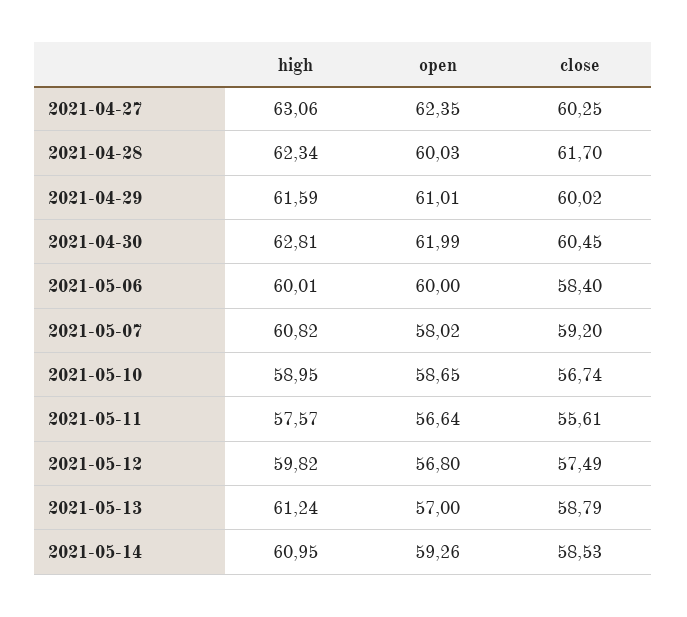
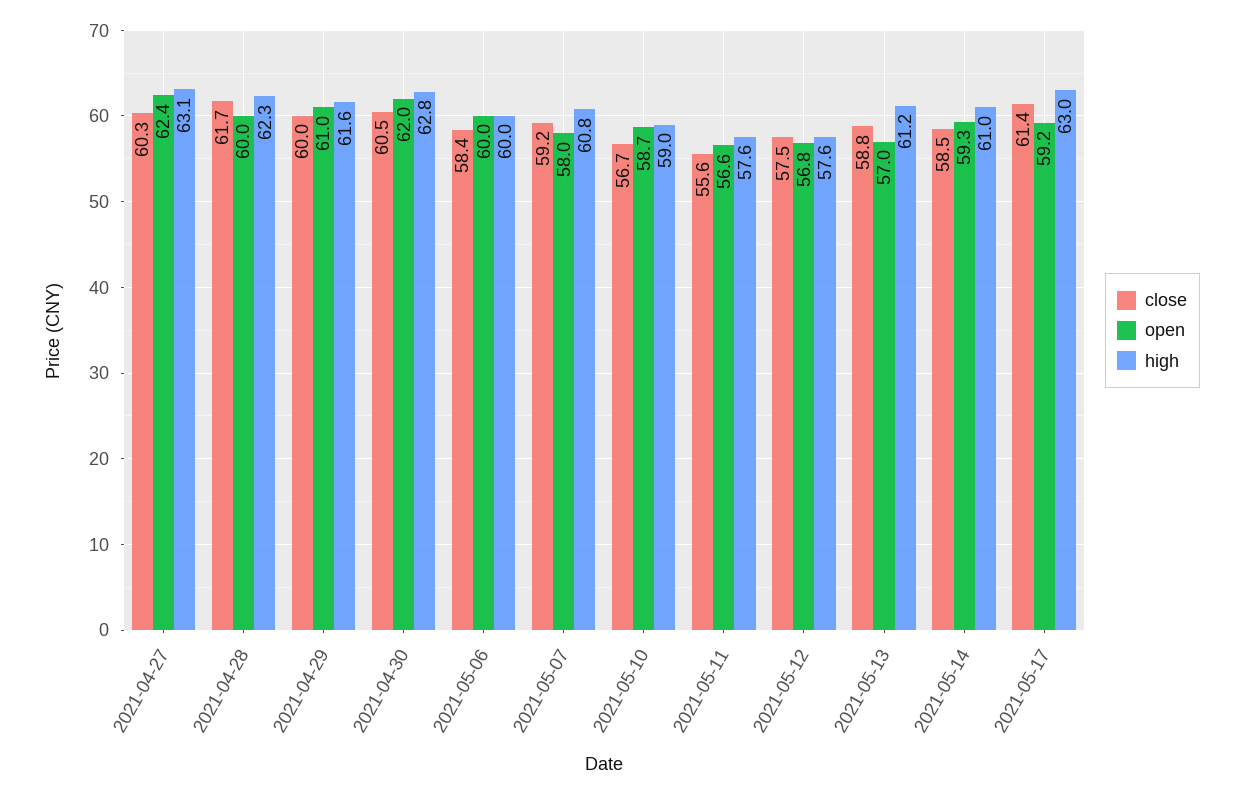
high, 2021-05-12: 59.82 -> 57.6
close, 2021-05-17: none -> 61.4
open, 2021-05-17: none -> 59.2
high, 2021-05-17: none -> 63

